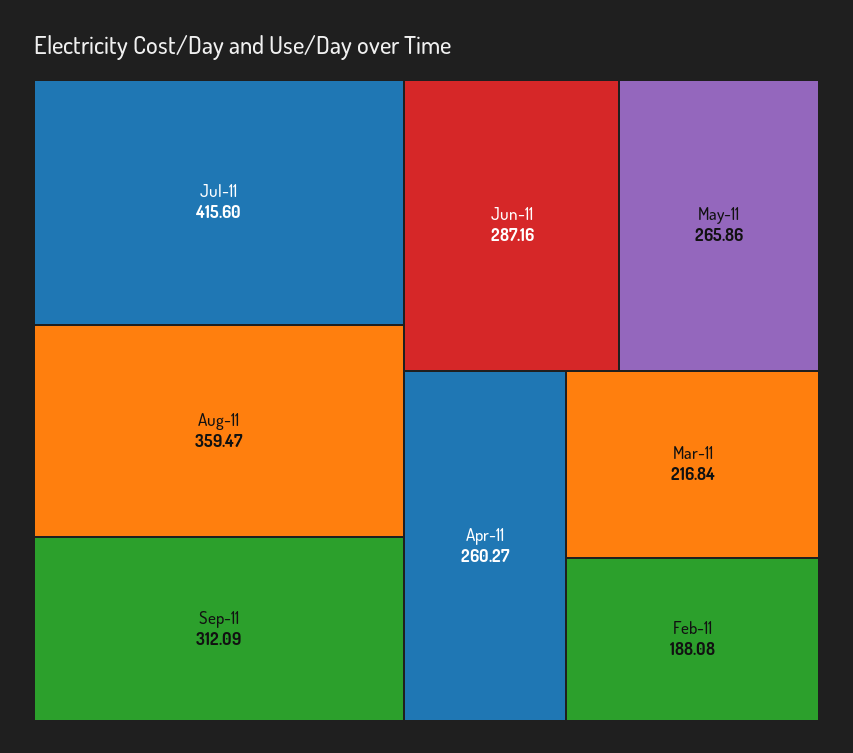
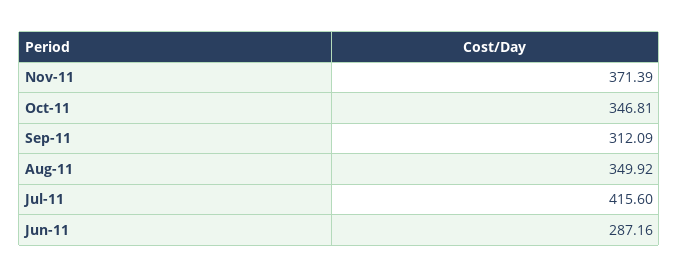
Aug-11: 359.47 -> 349.92
May-11: 265.86 -> none
Apr-11: 260.27 -> none
Mar-11: 216.84 -> none
Feb-11: 188.08 -> none
Nov-11: none -> 371.39
Oct-11: none -> 346.81

